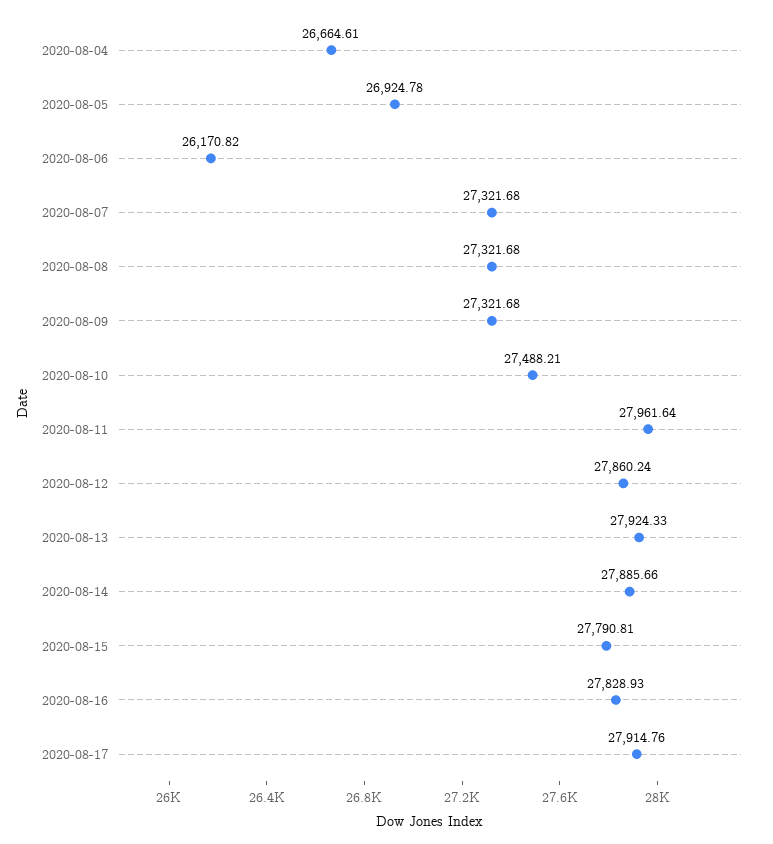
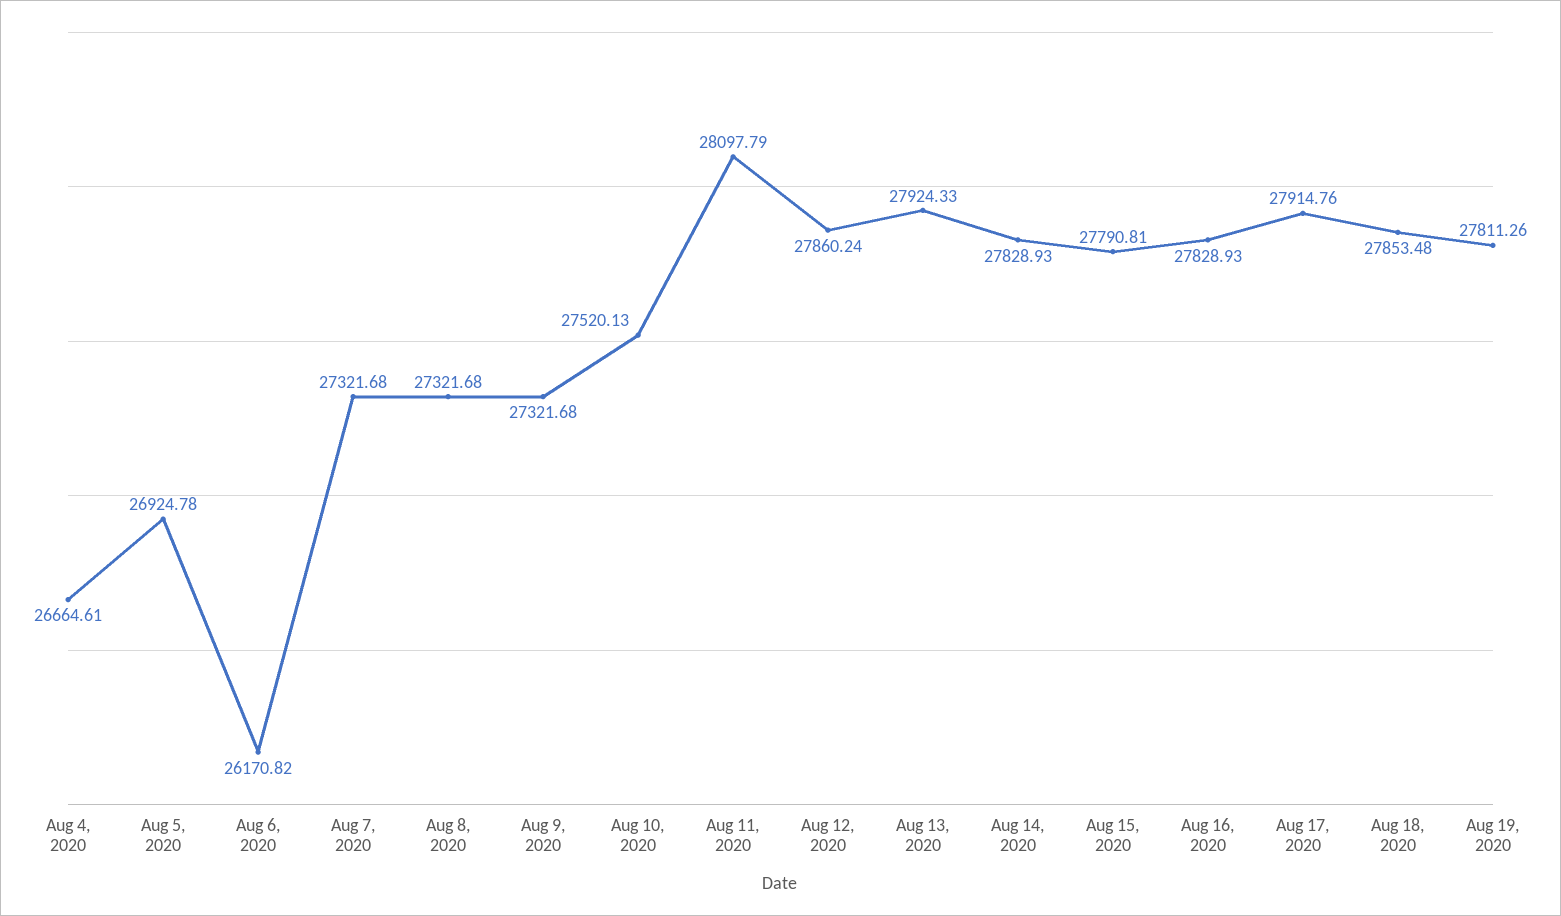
2020-08-10: 27488.21 -> 27520.13
2020-08-11: 27961.64 -> 28097.79
2020-08-14: 27885.66 -> 27828.93
Aug 18, 2020: none -> 27853.48
Aug 19, 2020: none -> 27811.26

